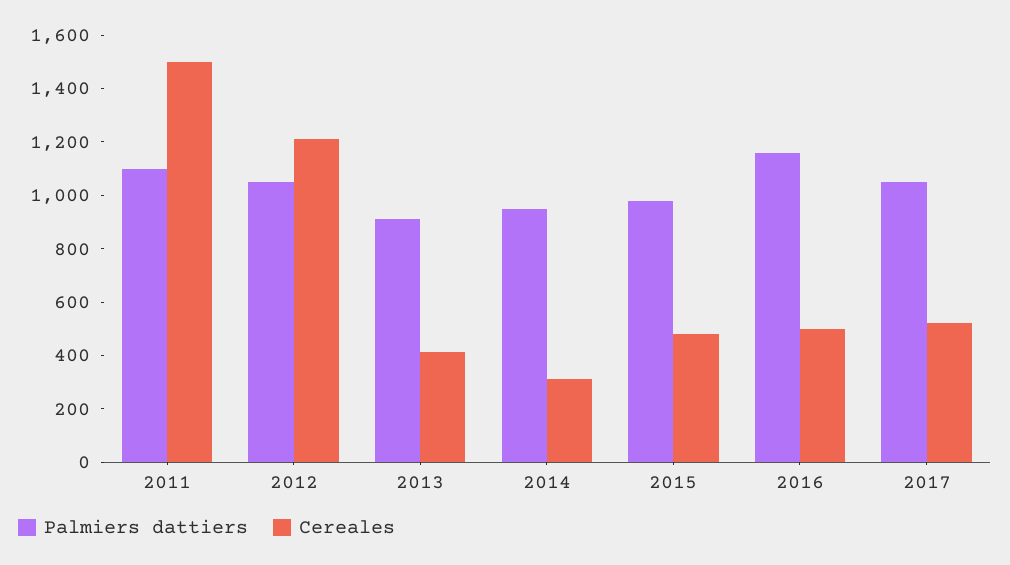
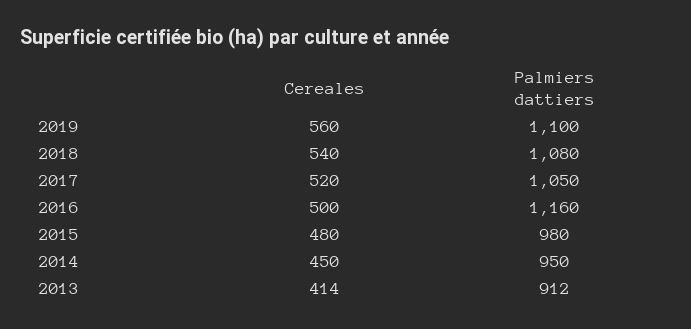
Palmiers dattiers, 2011: 1100 -> none
Cereales, 2011: 1500 -> none
Palmiers dattiers, 2012: 1050 -> none
Cereales, 2012: 1200 -> none
Cereales, 2014: 300 -> 450
Cereales, 2019: none -> 560
Palmiers dattiers, 2019: none -> 1100
Cereales, 2018: none -> 540
Palmiers dattiers, 2018: none -> 1080

